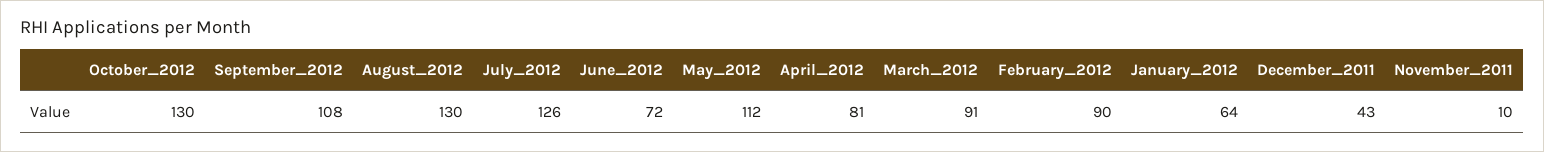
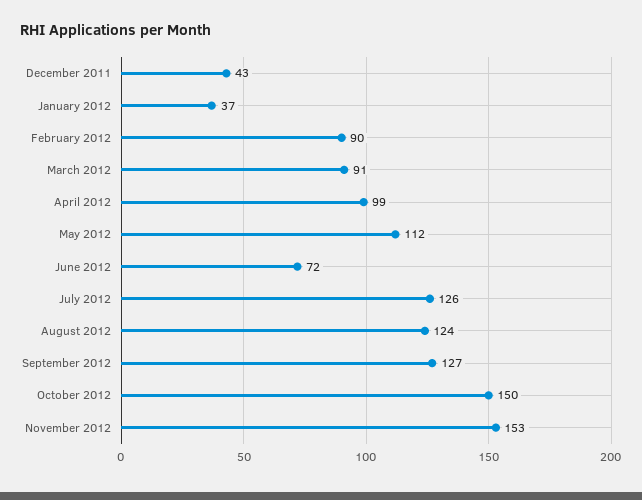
October_2012: 130 -> 150
September_2012: 108 -> 127
August_2012: 130 -> 124
April_2012: 81 -> 99
January_2012: 64 -> 37
November_2011: 10 -> none
November 2012: none -> 153

